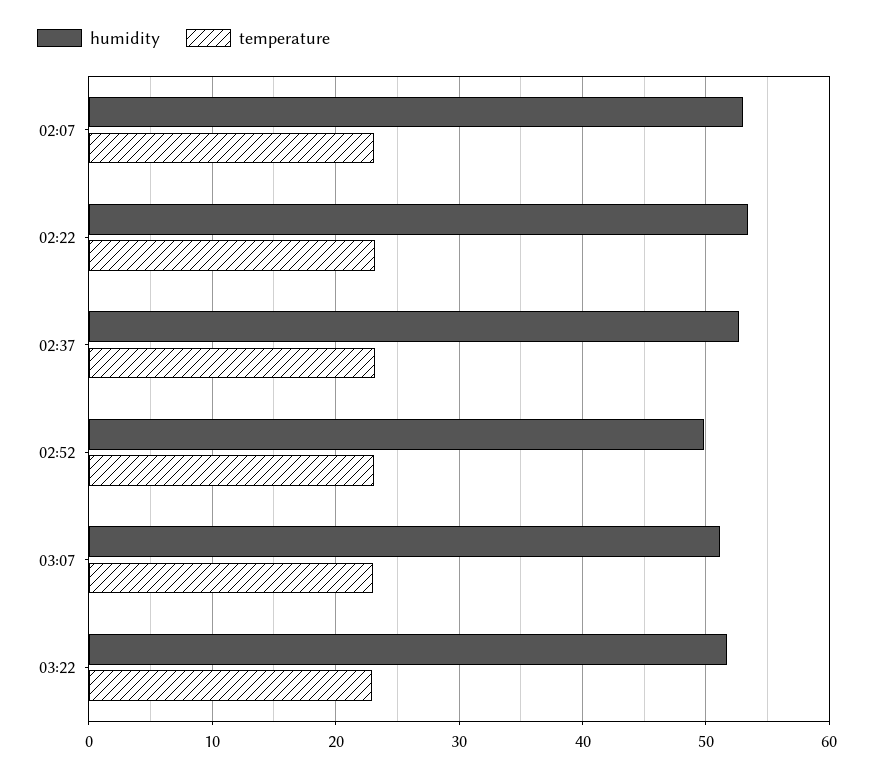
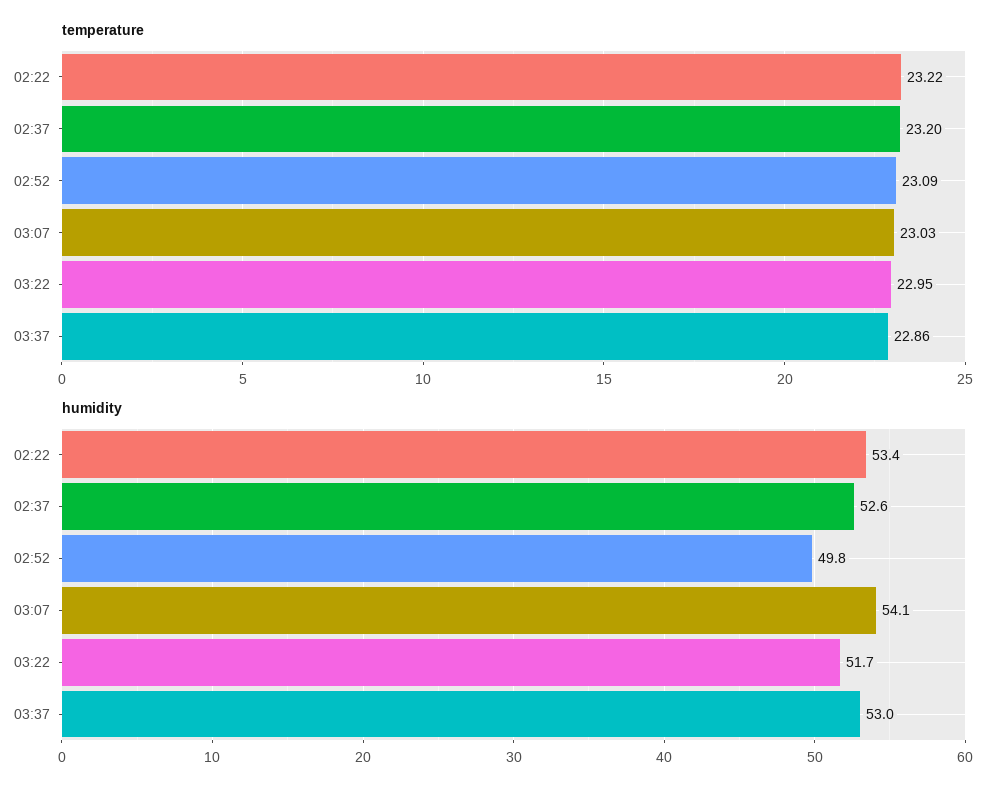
humidity, 02:07: 53 -> none
temperature, 02:07: 23 -> none
humidity, 03:07: 51 -> 54.1
temperature, 03:37: none -> 22.86
humidity, 03:37: none -> 53

